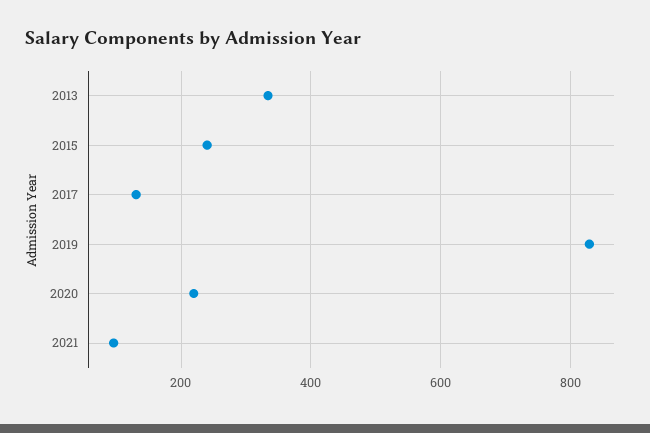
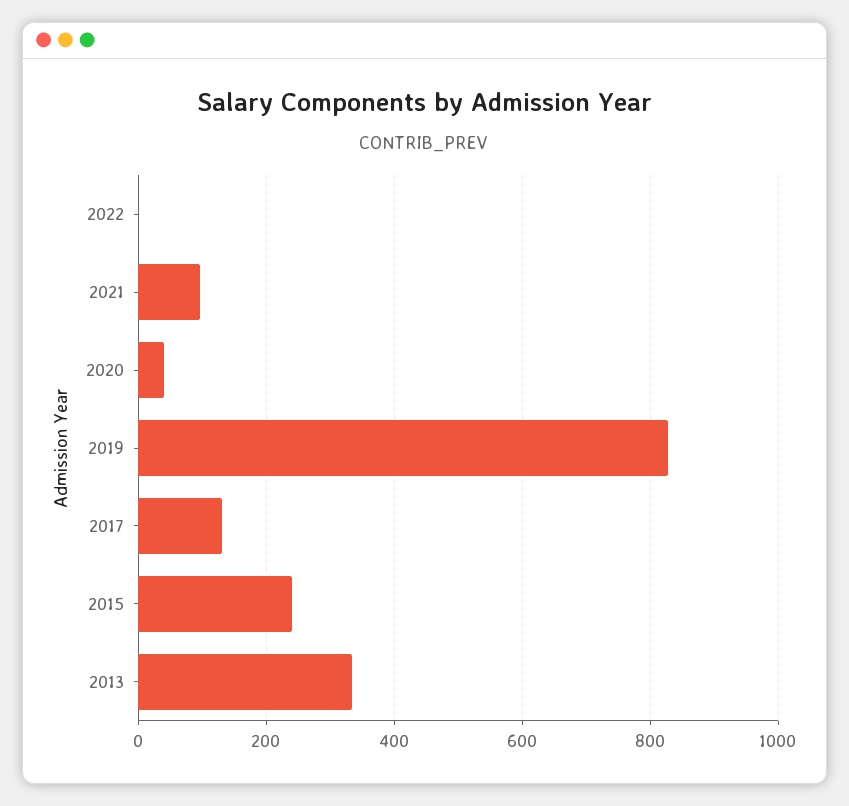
2020: 220 -> 40
2022: none -> 0

